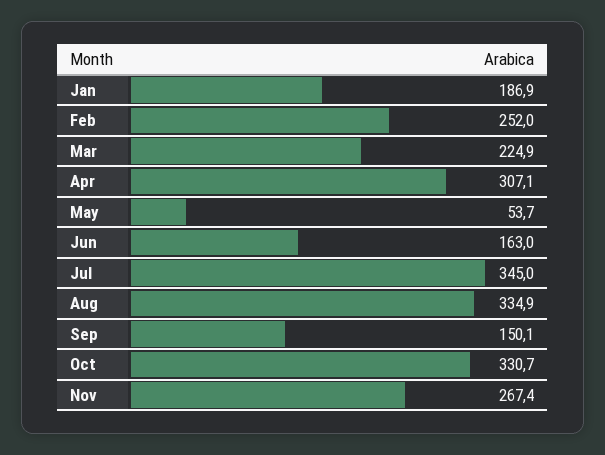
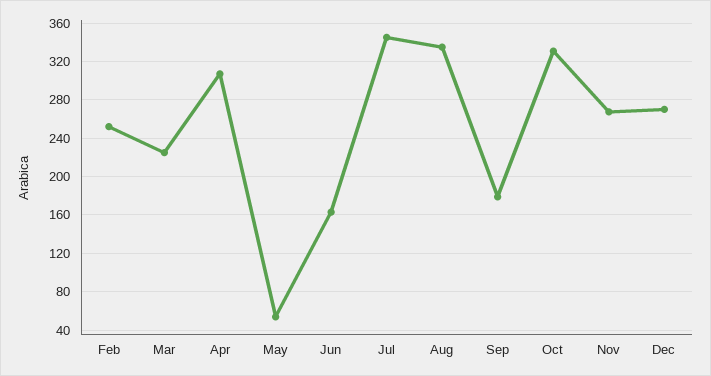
Jan: 186.9 -> none
Sep: 150.1 -> 180
Dec: none -> 270

